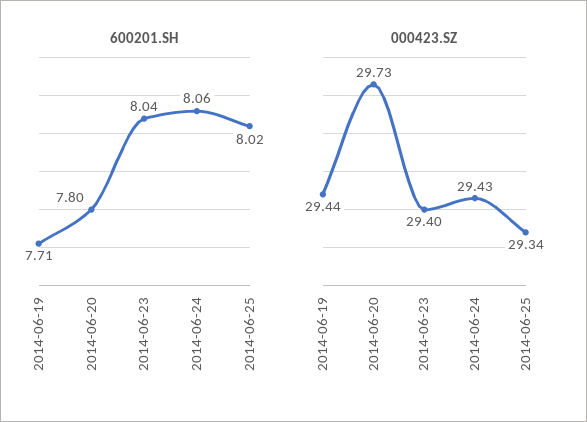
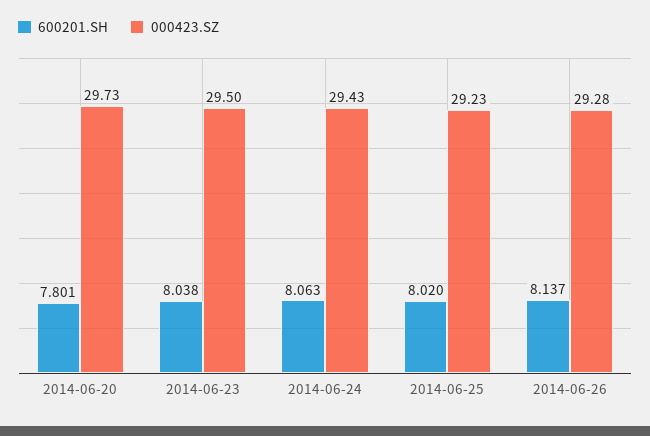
600201.SH, 2014-06-19: 7.71 -> none
000423.SZ, 2014-06-19: 29.44 -> none
000423.SZ, 2014-06-23: 29.4 -> 29.5
000423.SZ, 2014-06-25: 29.34 -> 29.23
600201.SH, 2014-06-26: none -> 8.137
000423.SZ, 2014-06-26: none -> 29.28

